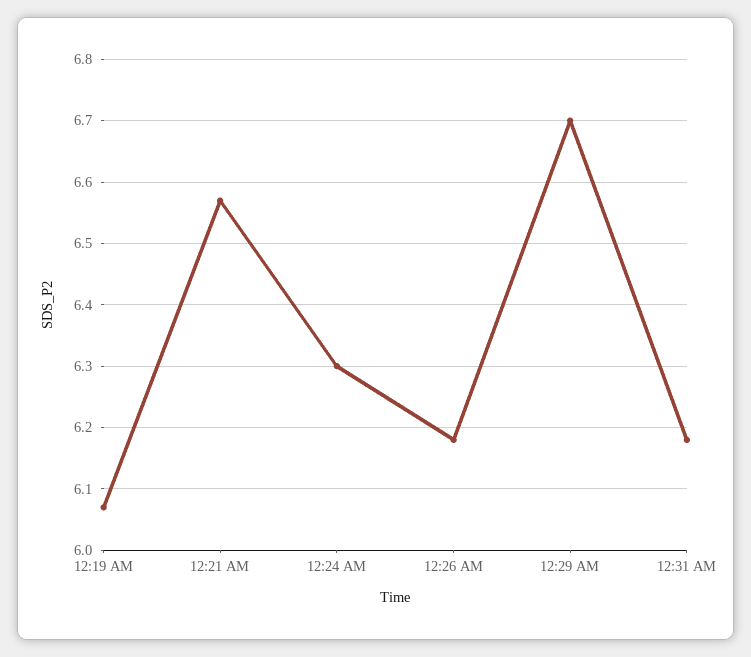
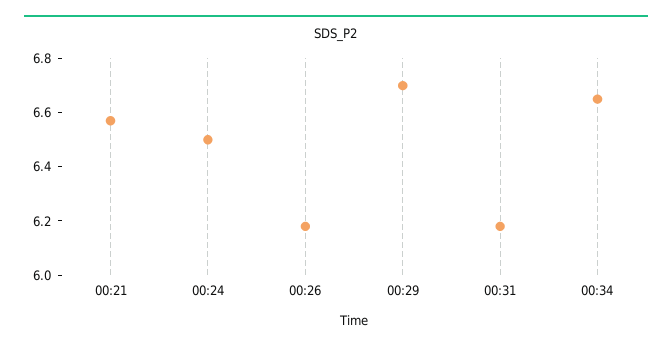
12:19 AM: 6.07 -> none
12:24 AM: 6.3 -> 6.5
00:34: none -> 6.65

